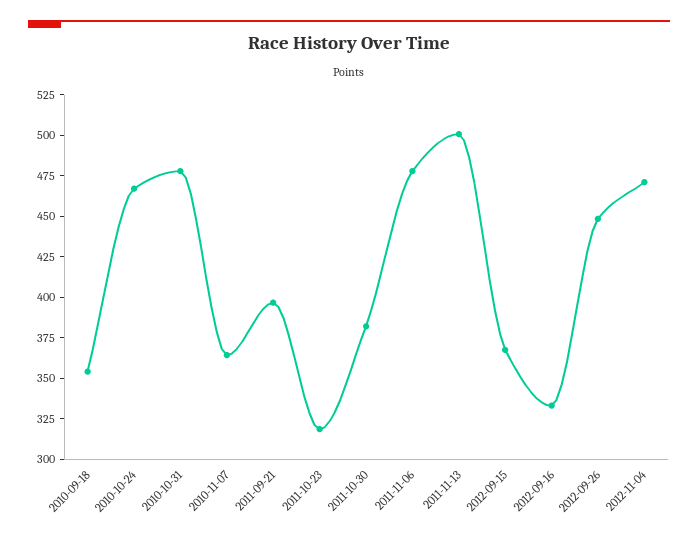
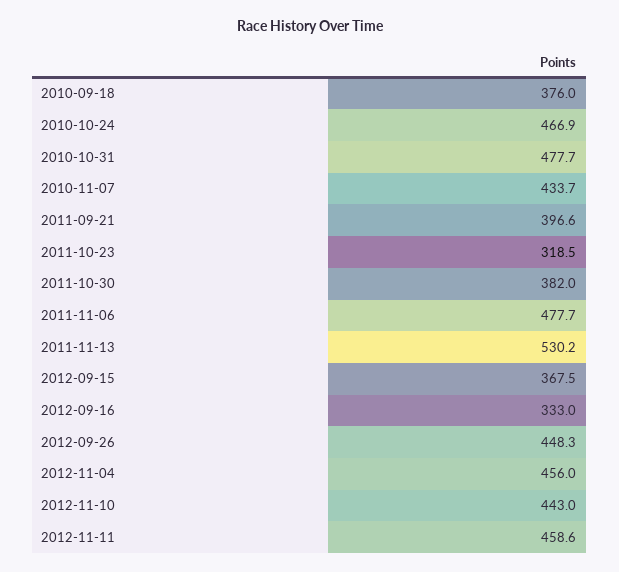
2010-09-18: 355 -> 376
2010-11-07: 365 -> 433.7
2011-11-13: 500 -> 530.2
2012-11-04: 470 -> 456
2012-11-10: none -> 443
2012-11-11: none -> 458.6

